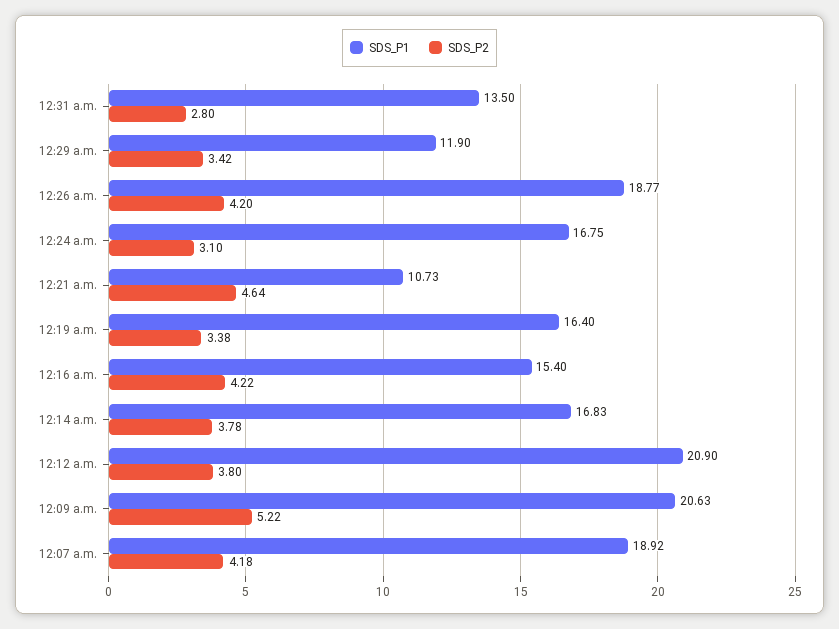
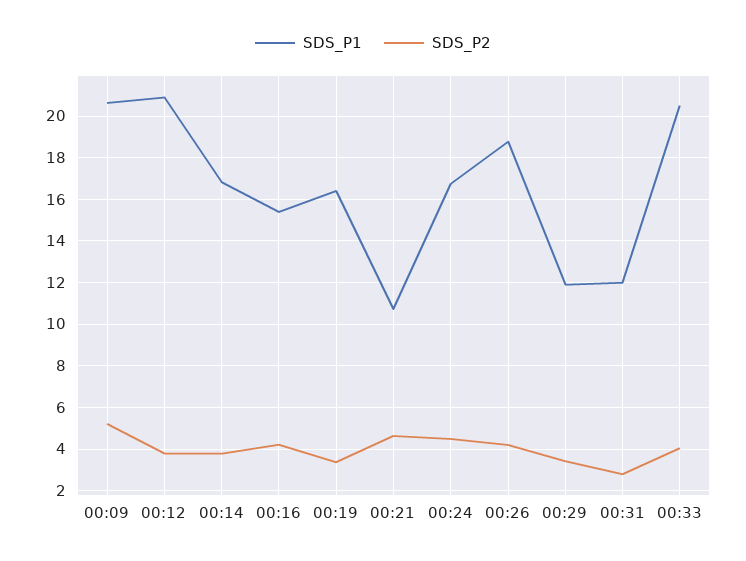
SDS_P1, 12:31 a.m.: 13.5 -> 12
SDS_P2, 12:24 a.m.: 3.1 -> 4.5
SDS_P1, 12:07 a.m.: 18.92 -> none
SDS_P2, 12:07 a.m.: 4.18 -> none
SDS_P1, 00:33: none -> 20.5
SDS_P2, 00:33: none -> 4

